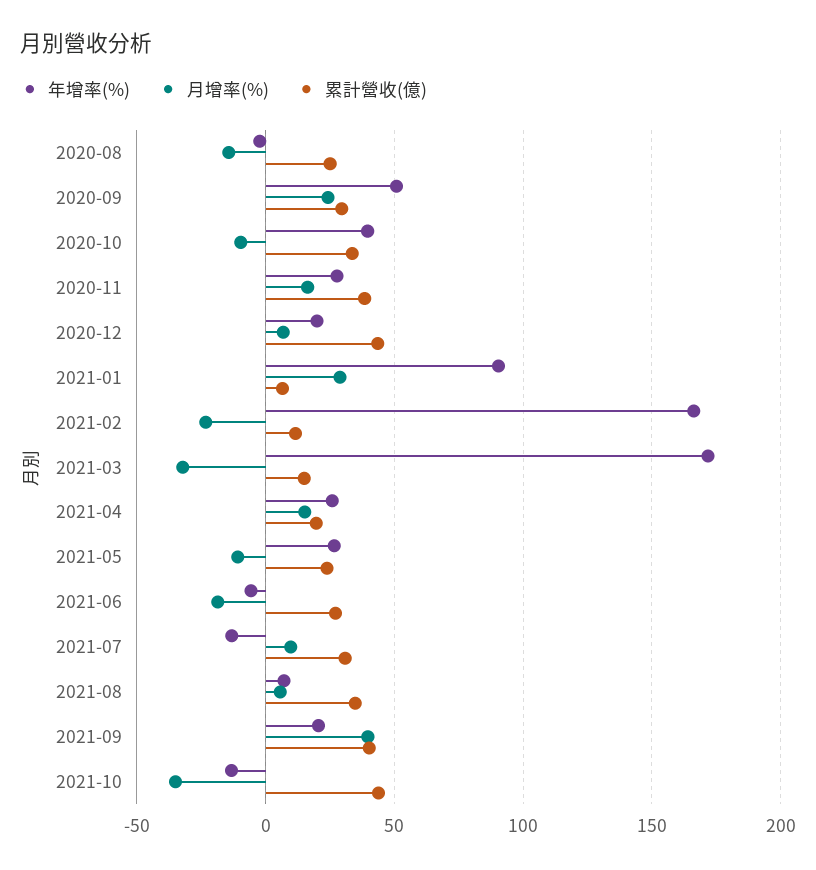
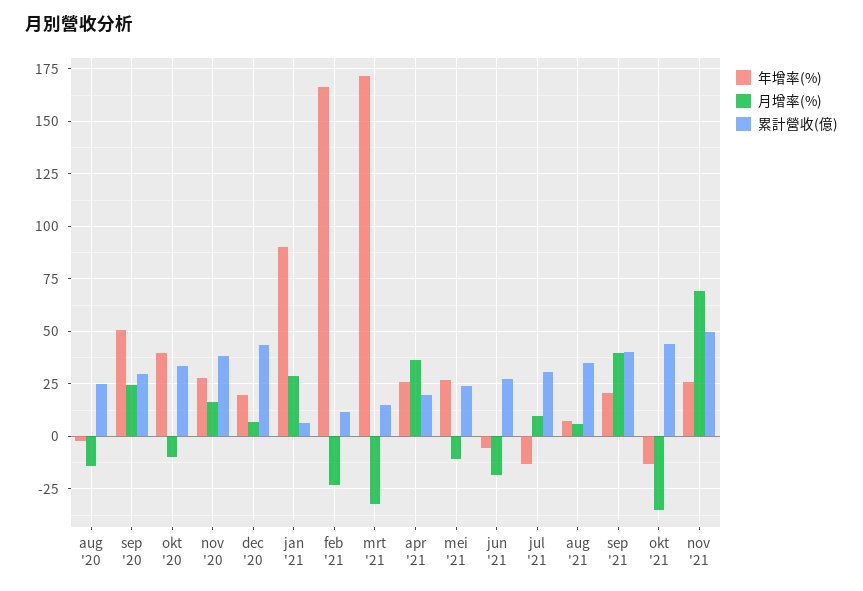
月增率(%), 2021-04: 15 -> 35
年增率(%), nov '21: none -> 25
月增率(%), nov '21: none -> 70
累計營收(億), nov '21: none -> 50

